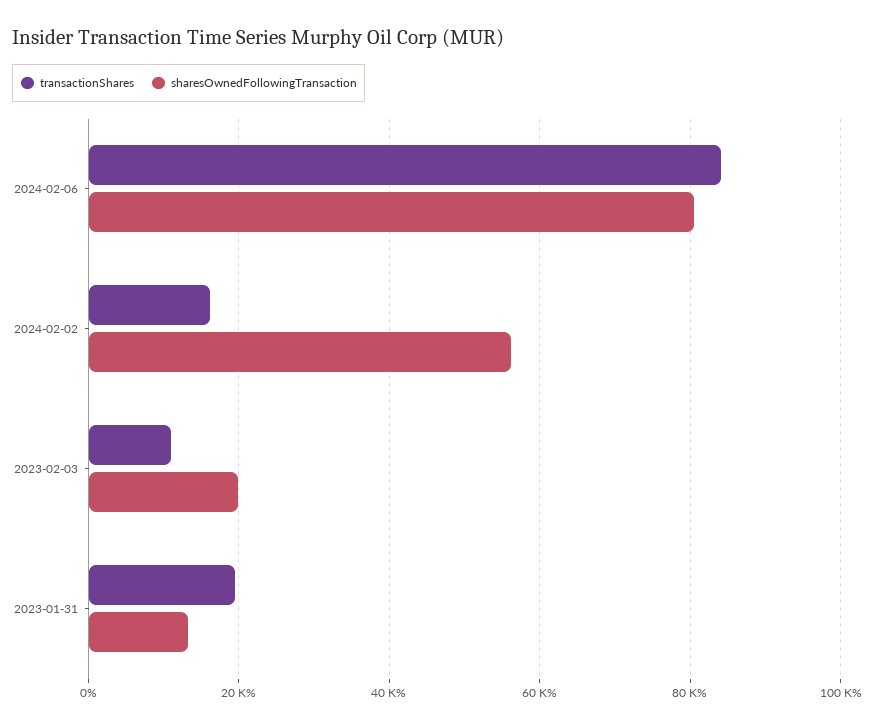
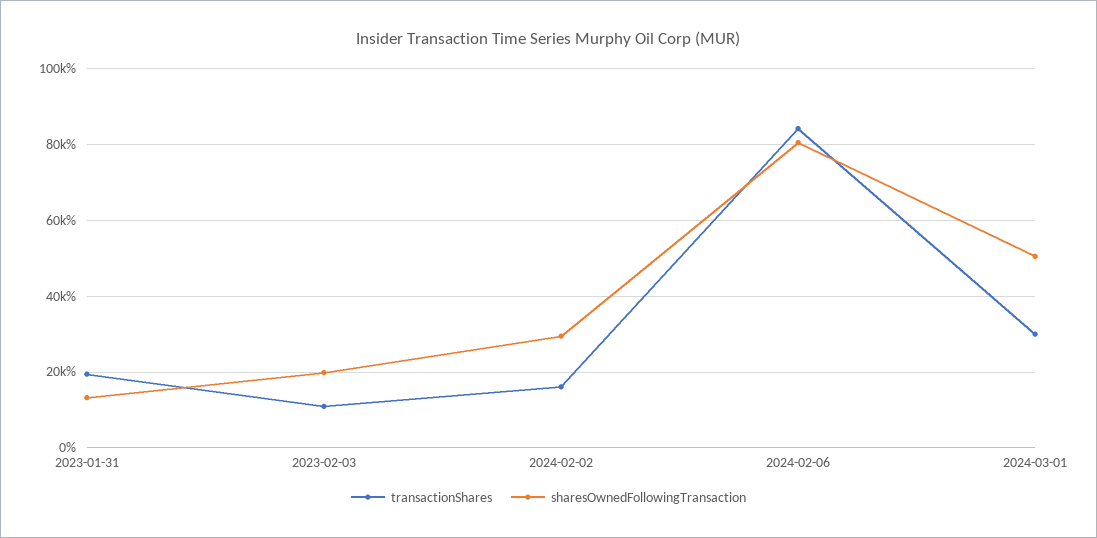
sharesOwnedFollowingTransaction, 2024-02-02: 56000 -> 30000
transactionShares, 2024-03-01: none -> 30000
sharesOwnedFollowingTransaction, 2024-03-01: none -> 50000

